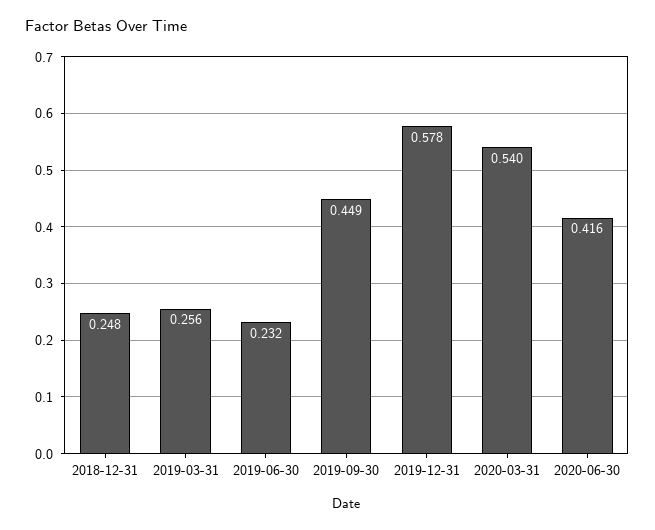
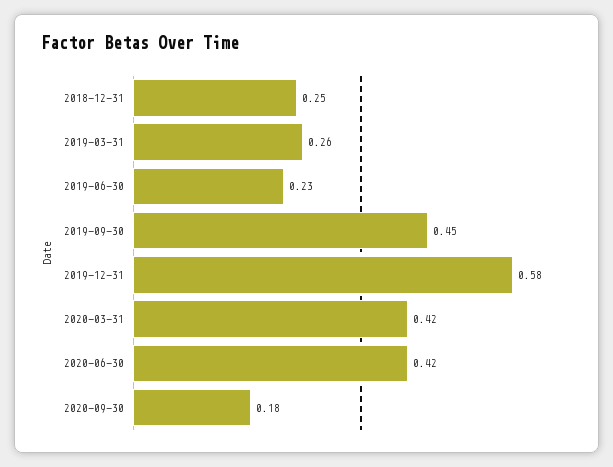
2020-03-31: 0.54 -> 0.42
2020-09-30: none -> 0.18

